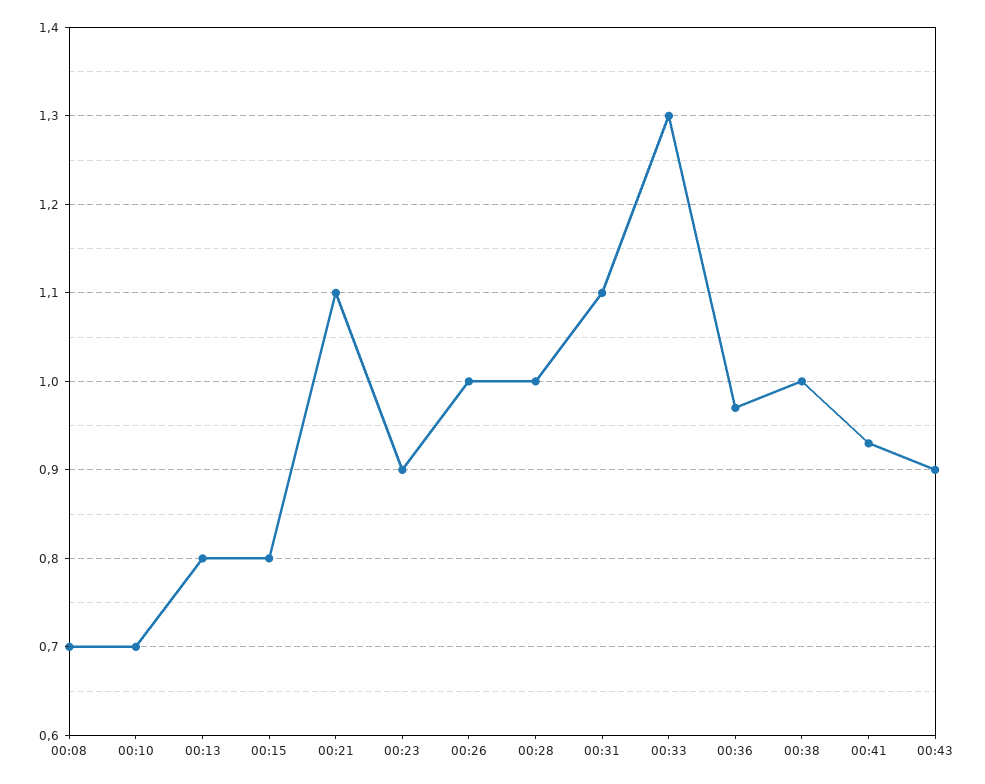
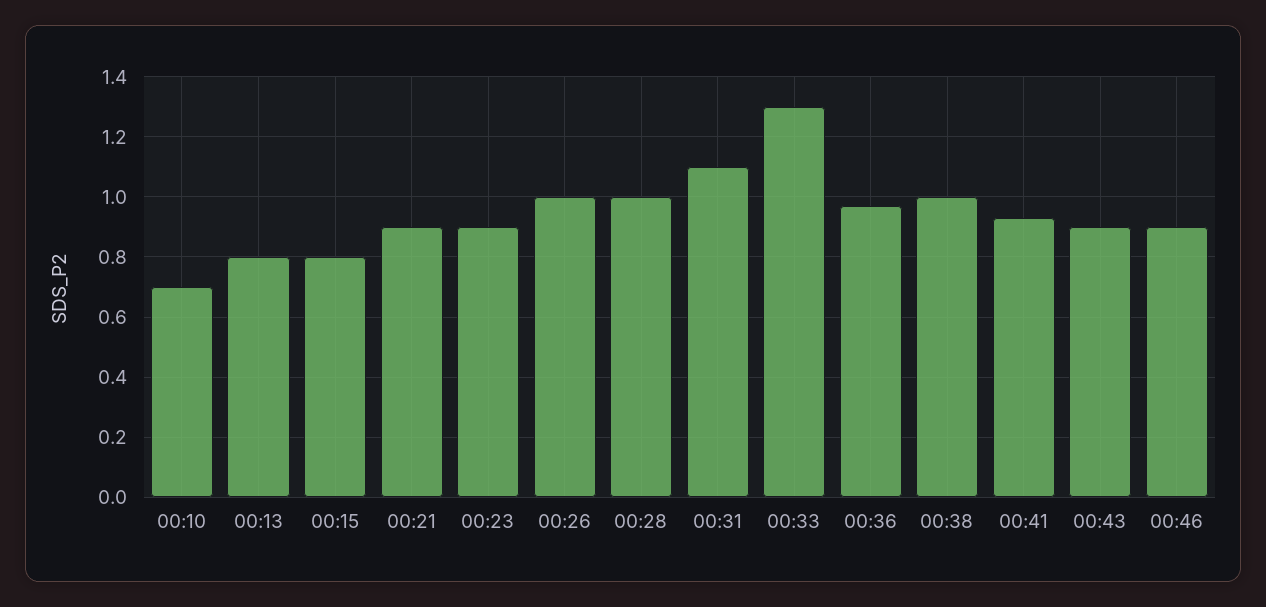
00:08: 0.7 -> none
00:21: 1.1 -> 0.9
00:46: none -> 0.9

